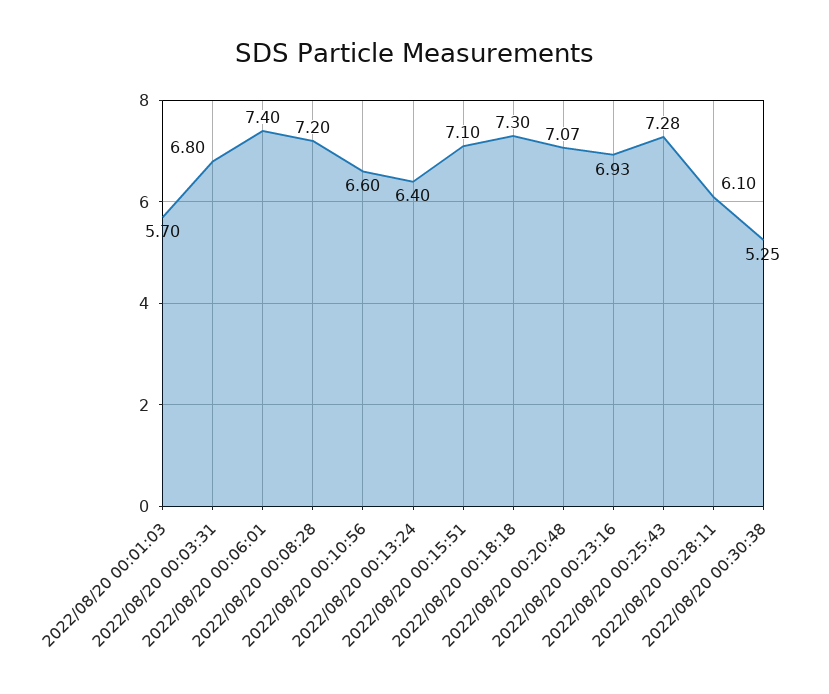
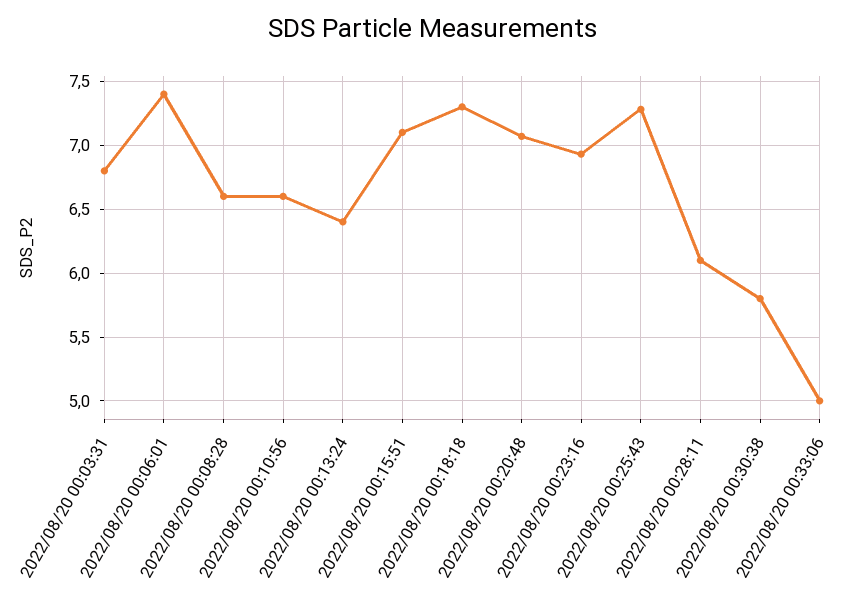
2022/08/20 00:01:03: 5.7 -> none
2022/08/20 00:08:28: 7.2 -> 6.6
2022/08/20 00:30:38: 5.25 -> 5.8
2022/08/20 00:33:06: none -> 5

